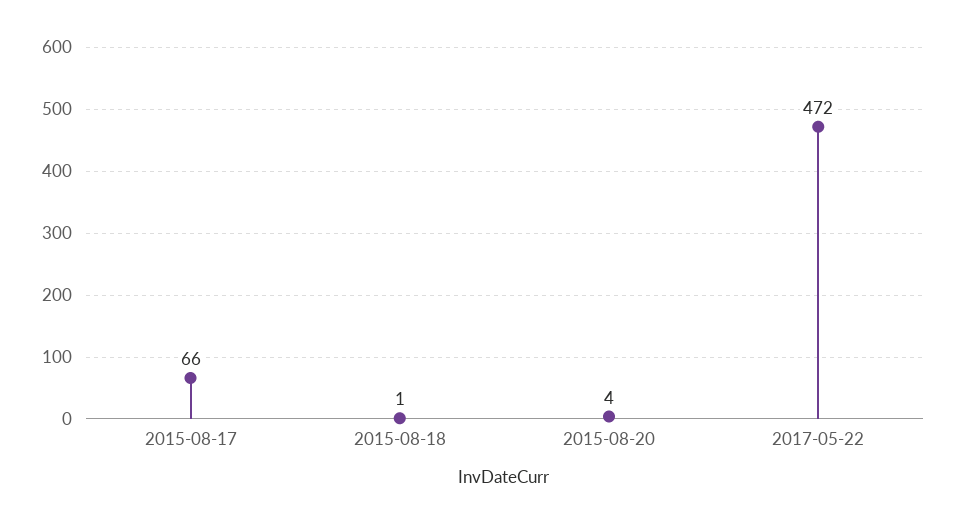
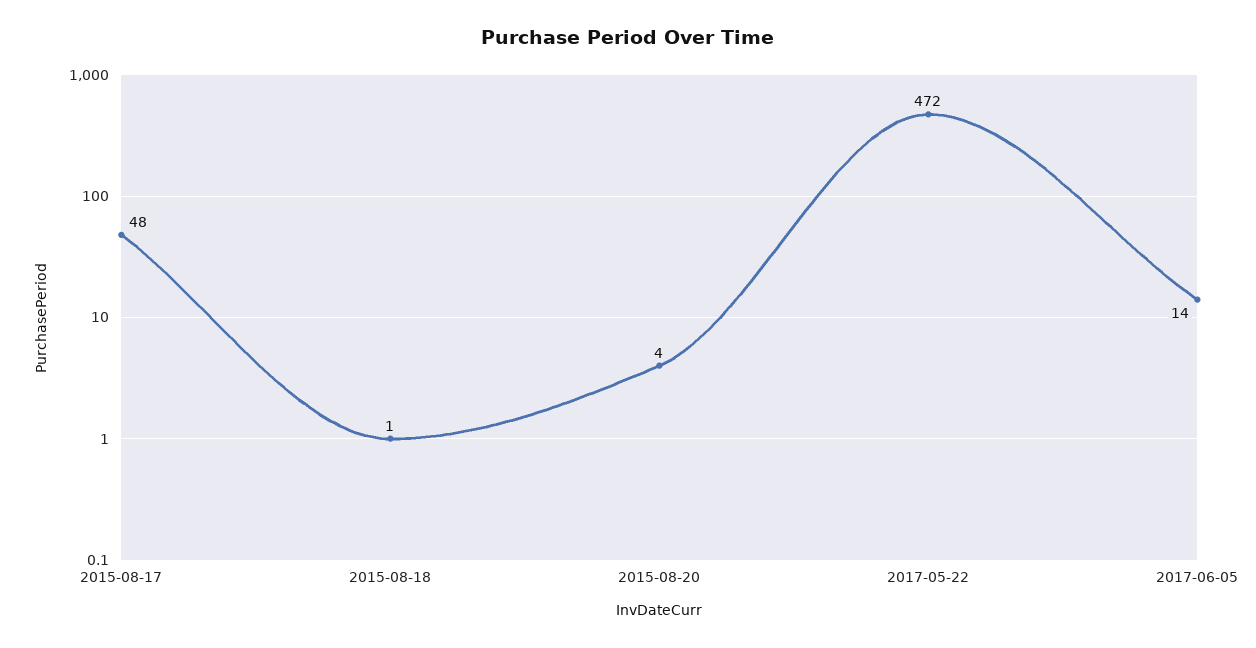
2015-08-17: 66 -> 48
2017-06-05: none -> 14

